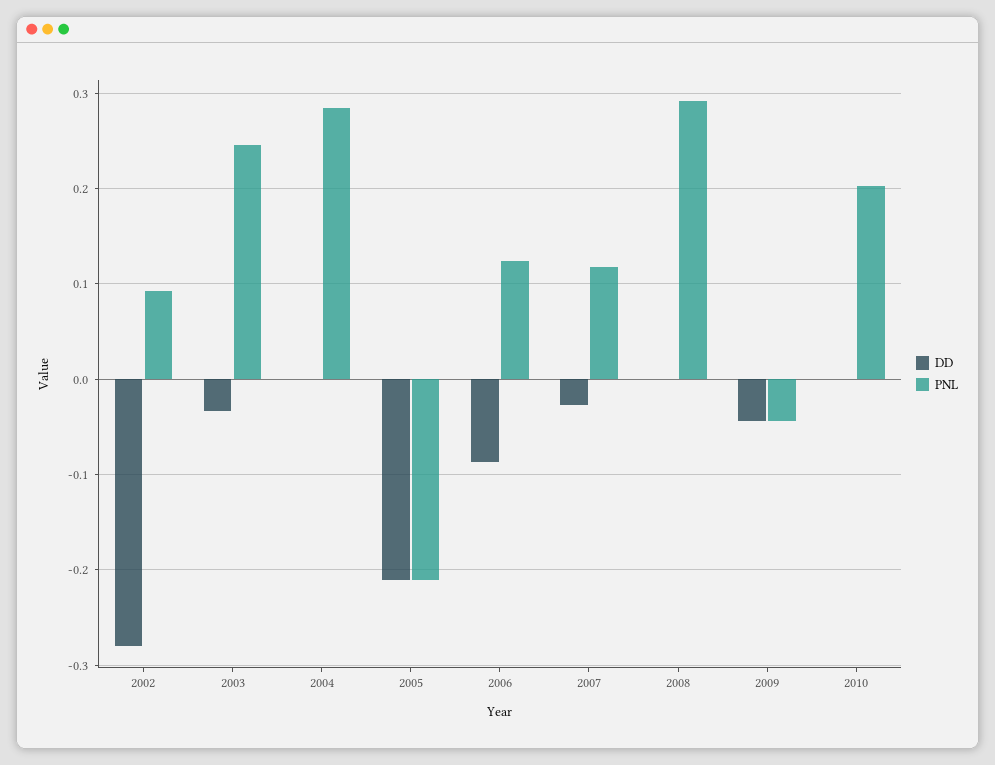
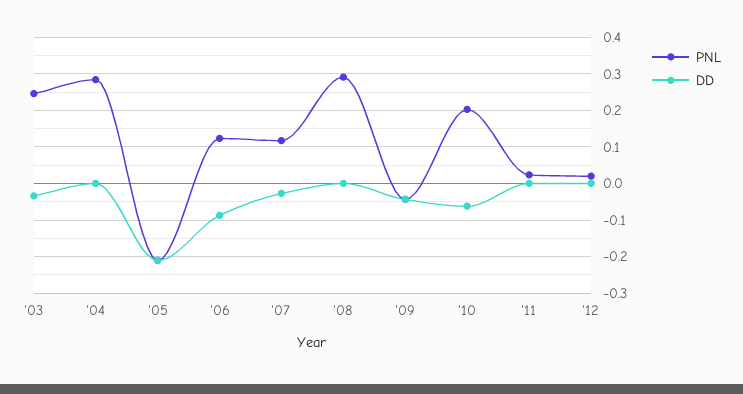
DD, 2002: -0.28 -> none
PNL, 2002: 0.09 -> none
DD, 2010: 0 -> -0.06
PNL, '11: none -> 0.02
DD, '11: none -> 0
PNL, '12: none -> 0.02
DD, '12: none -> 0

